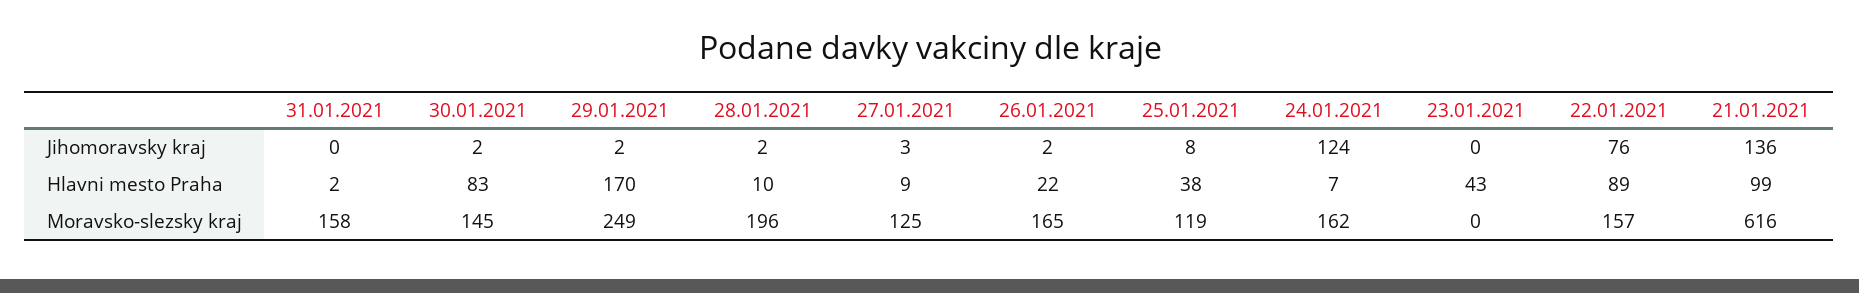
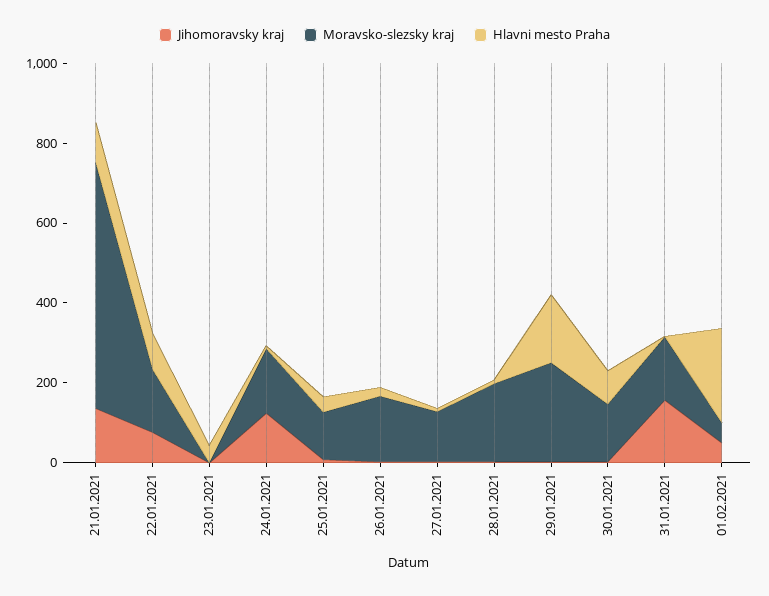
Jihomoravsky kraj, 31.01.2021: 0 -> 150
Jihomoravsky kraj, 01.02.2021: none -> 50
Moravsko-slezsky kraj, 01.02.2021: none -> 50
Hlavni mesto Praha, 01.02.2021: none -> 250

